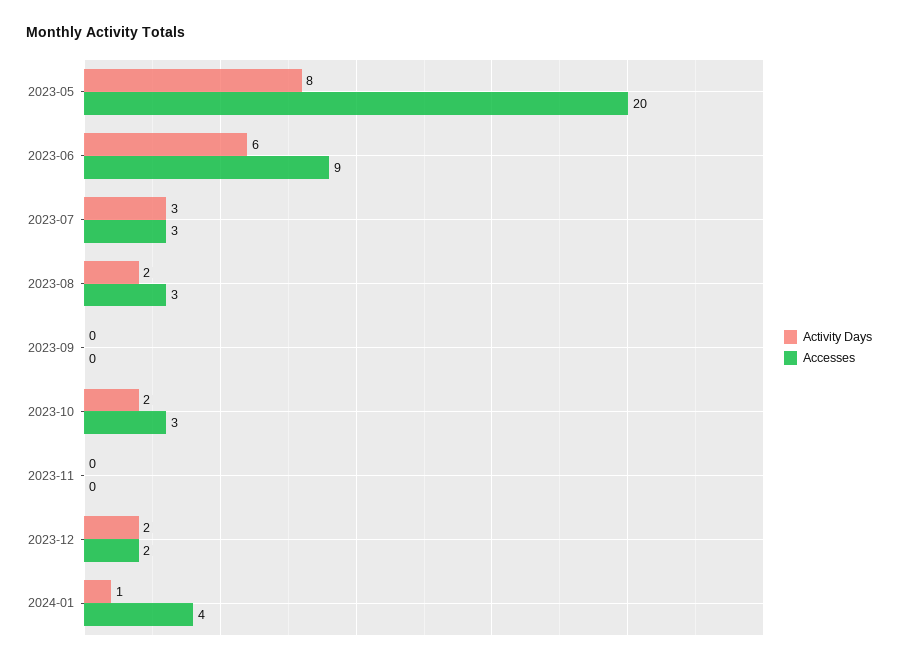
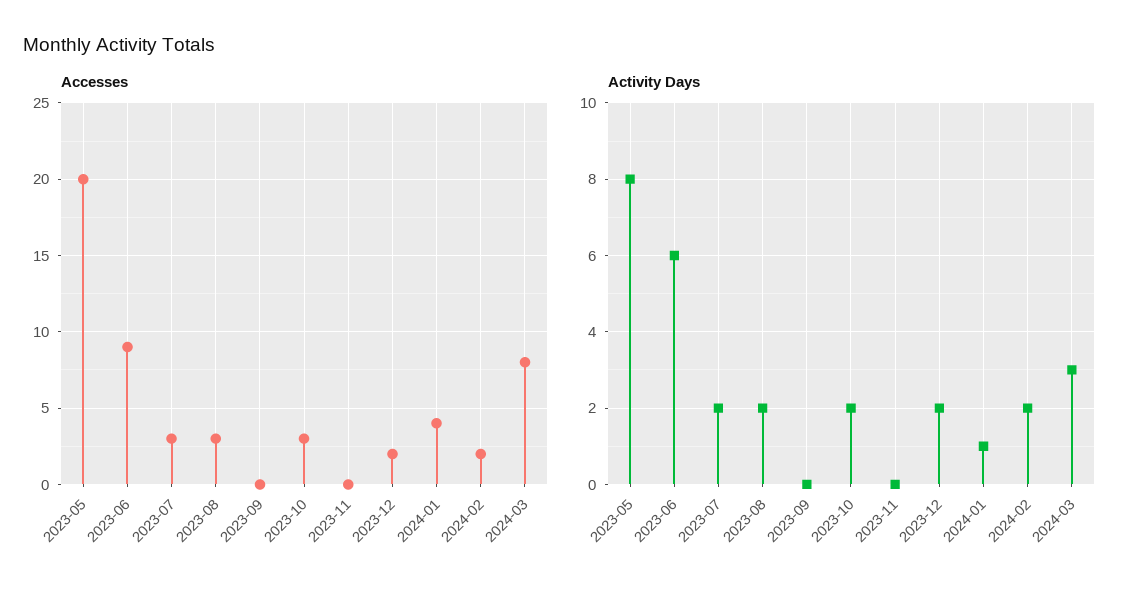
Activity Days, 2023-07: 3 -> 2
Accesses, 2024-02: none -> 2
Accesses, 2024-03: none -> 8
Activity Days, 2024-02: none -> 2
Activity Days, 2024-03: none -> 3

